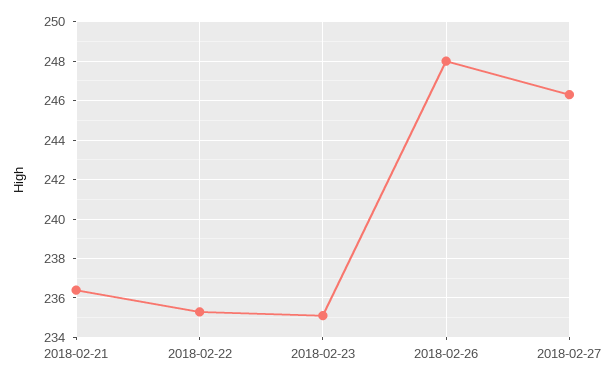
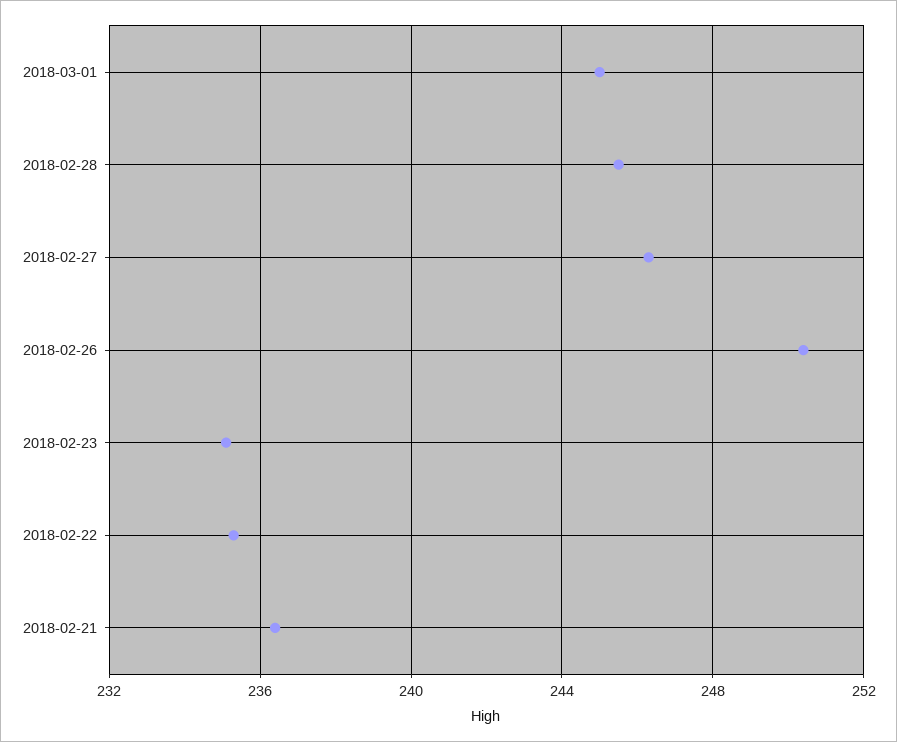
2018-02-26: 248 -> 250.5
2018-03-01: none -> 245
2018-02-28: none -> 245.5

